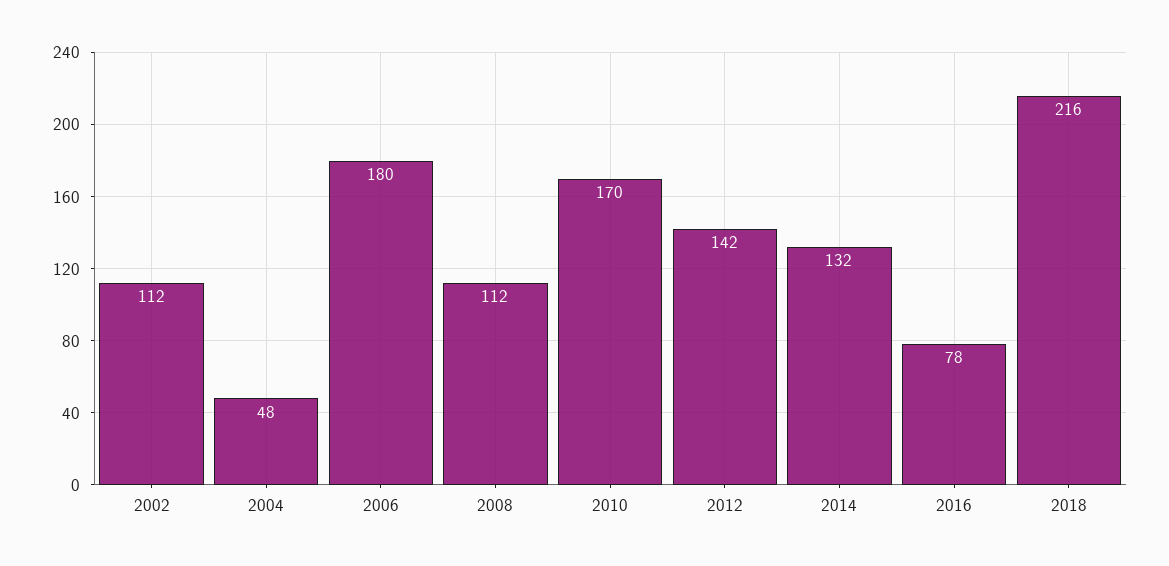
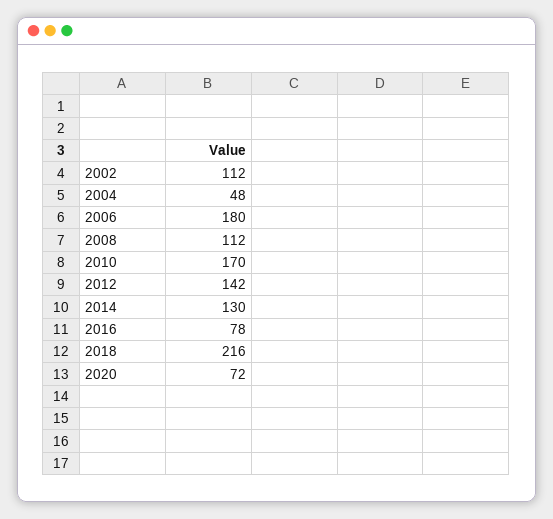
2014: 132 -> 130
2020: none -> 72

